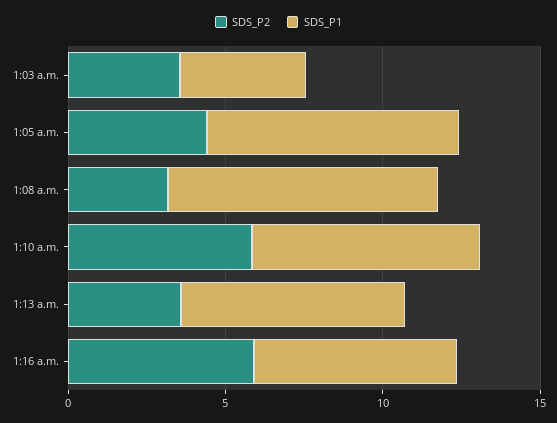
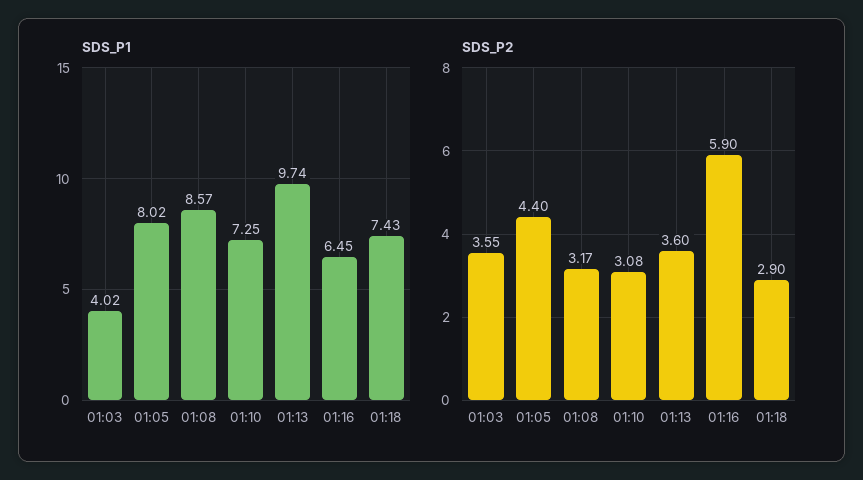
SDS_P2, 1:10 a.m.: 6 -> 3.08
SDS_P1, 1:13 a.m.: 7 -> 9.74
SDS_P1, 01:18: none -> 7.43
SDS_P2, 01:18: none -> 2.9

